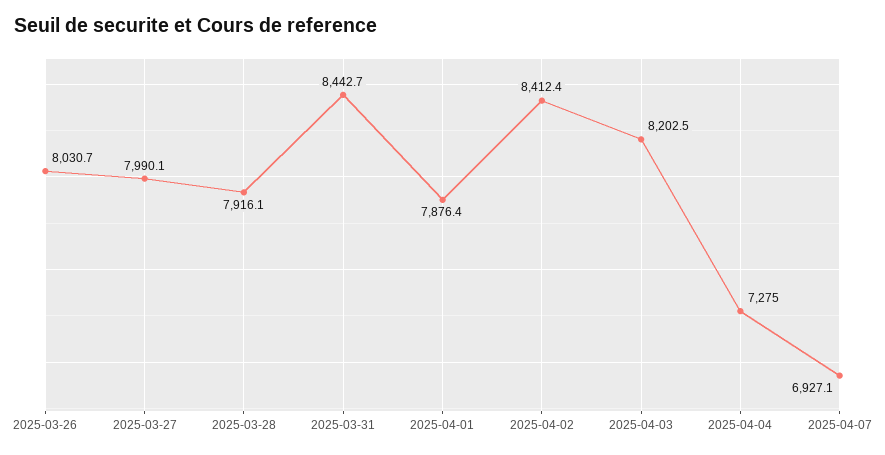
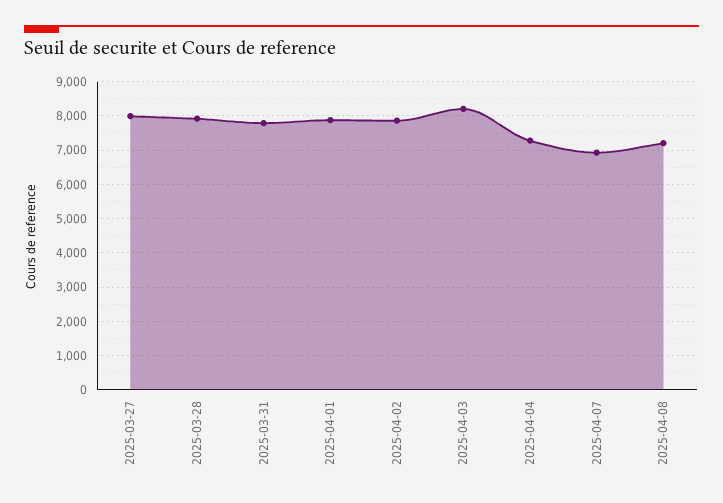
2025-03-26: 8030.7 -> none
2025-03-31: 8442.7 -> 7800
2025-04-02: 8412.4 -> 7800
2025-04-08: none -> 7200

